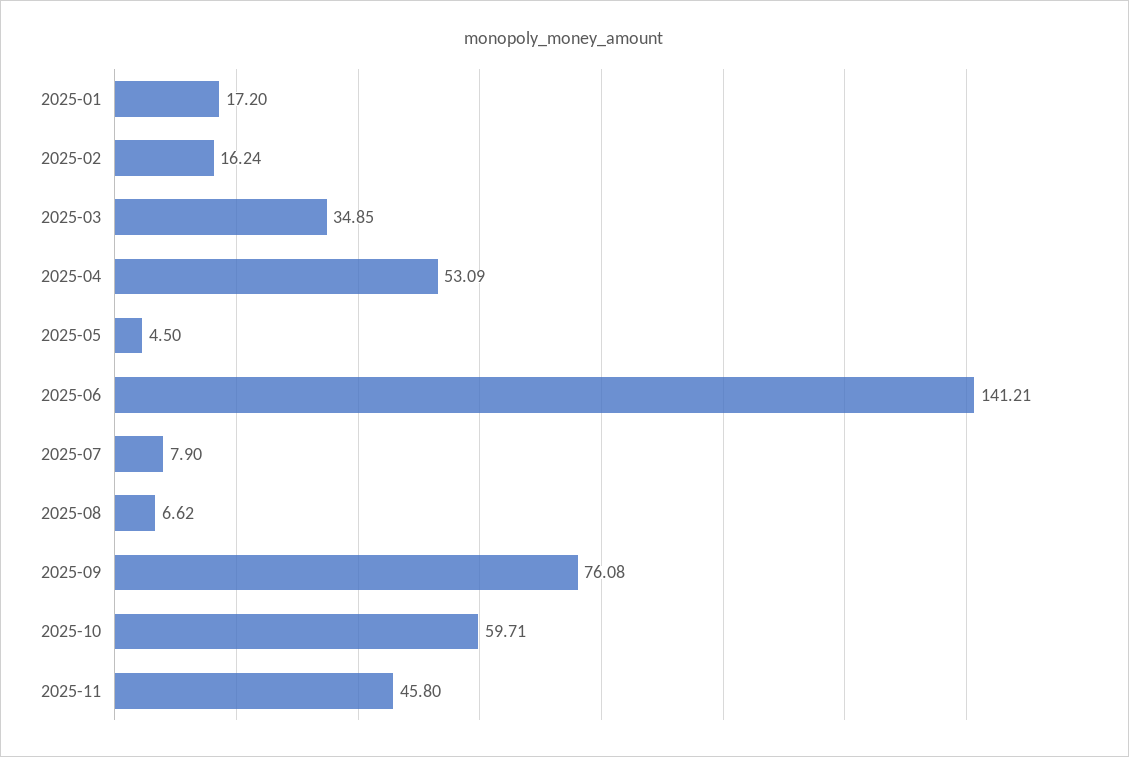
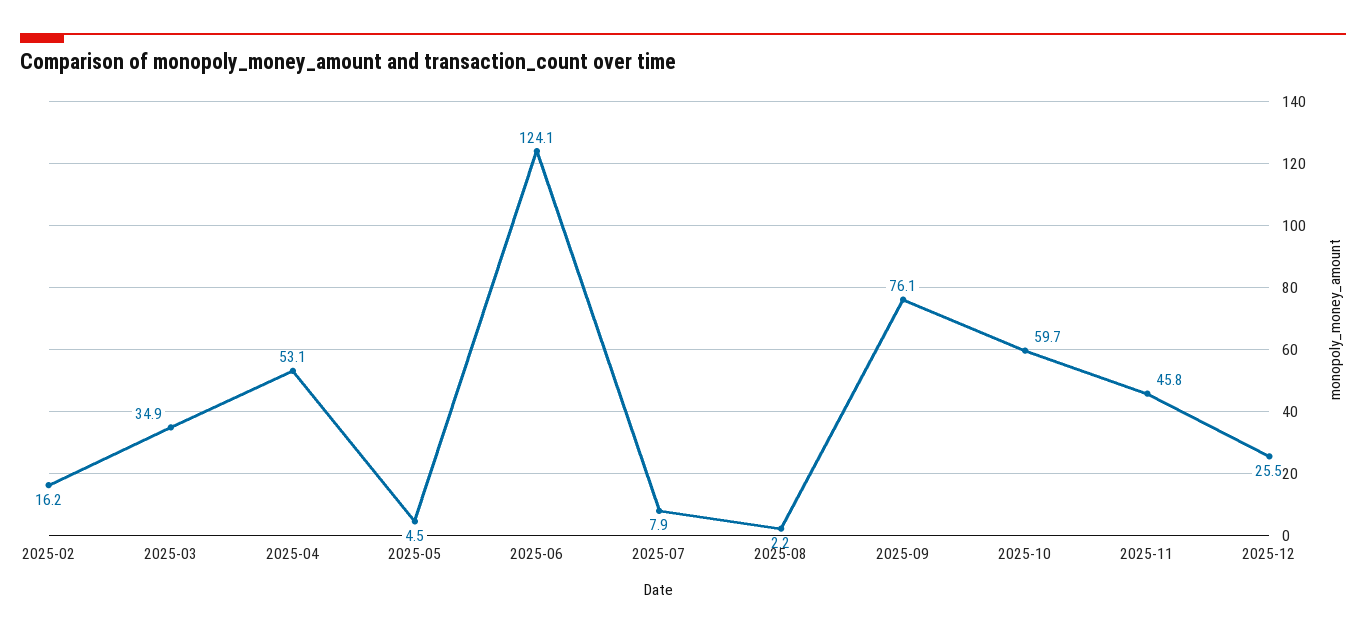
2025-01: 17.2 -> none
2025-06: 141.21 -> 124.1
2025-08: 6.62 -> 2.2
2025-12: none -> 25.5

